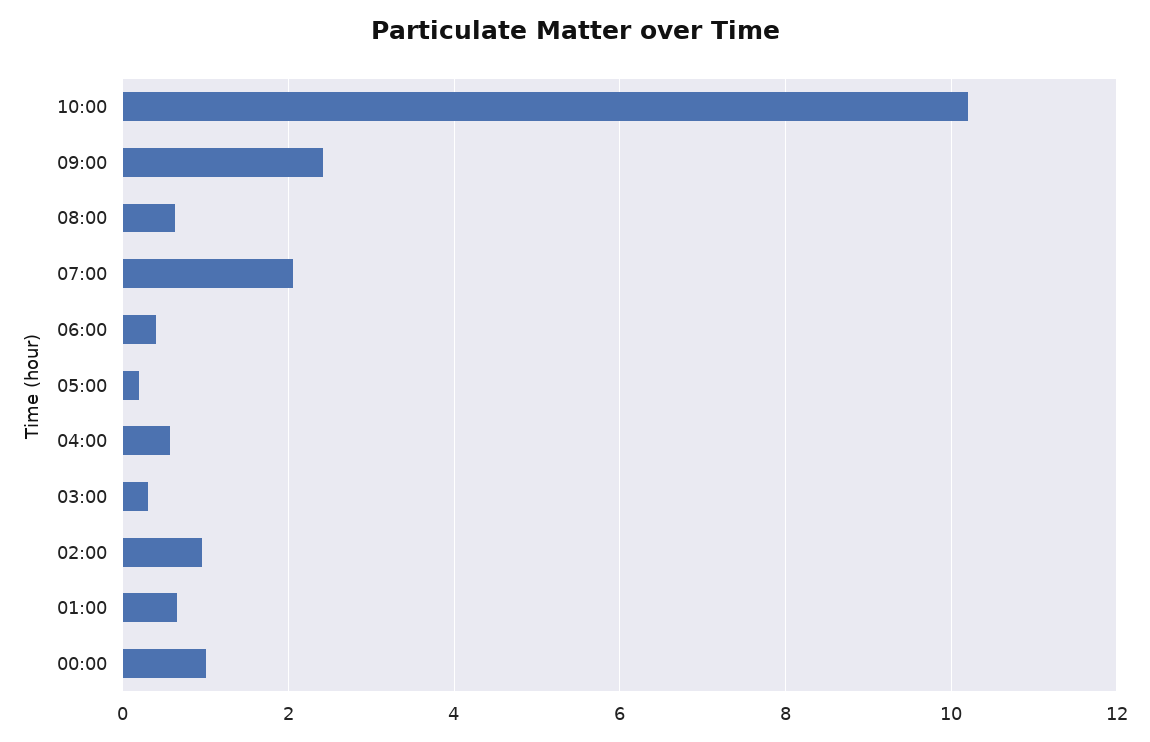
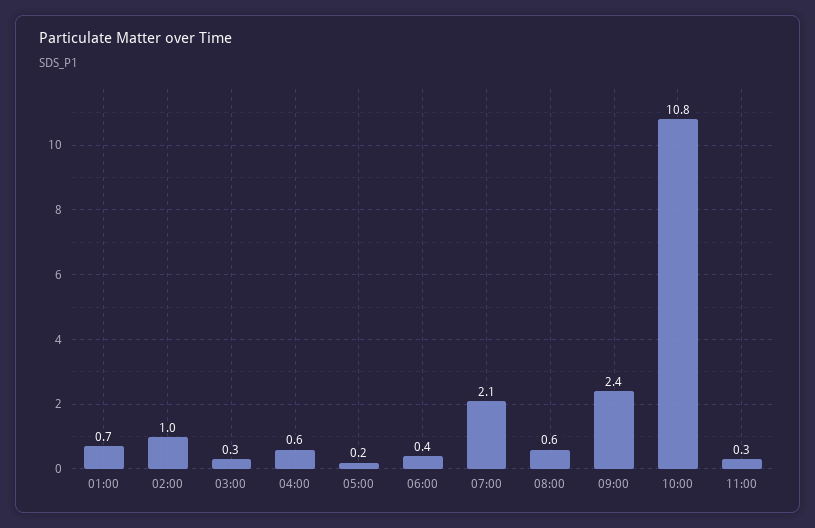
10:00: 10.2 -> 10.8
00:00: 1 -> none
11:00: none -> 0.3

